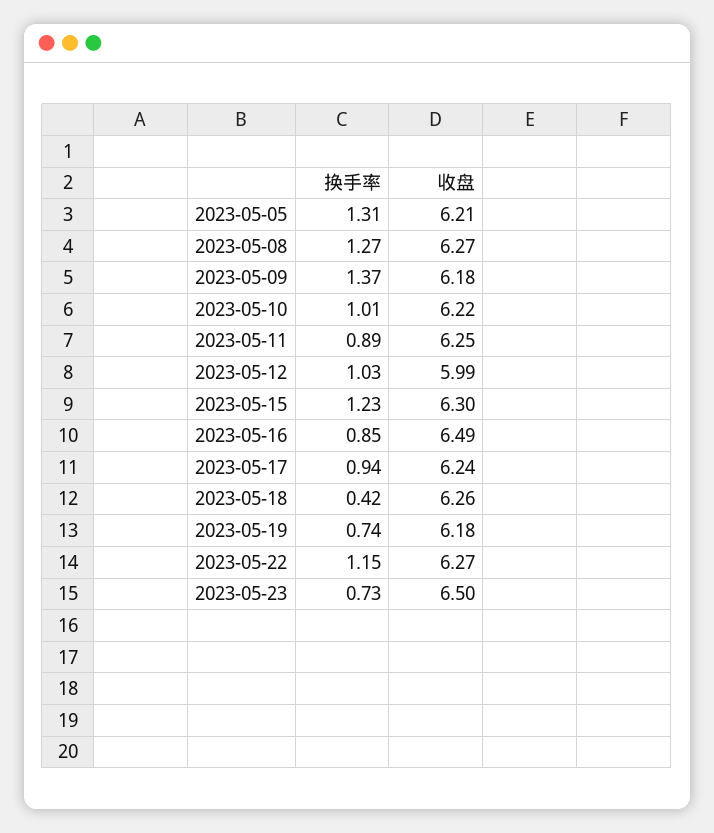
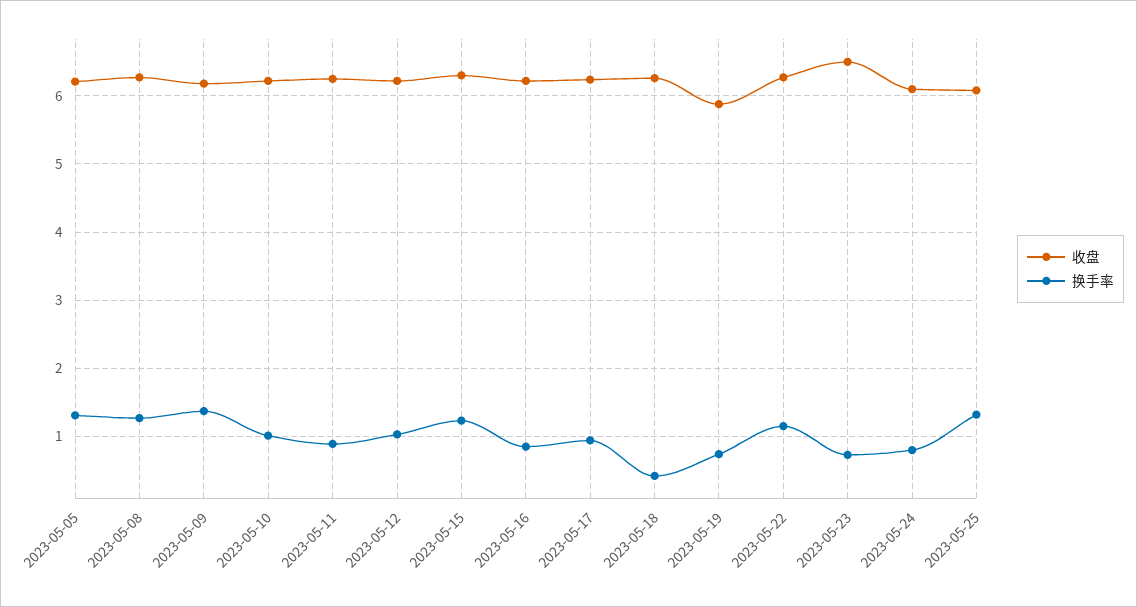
收盘, 2023-05-12: 5.99 -> 6.2
收盘, 2023-05-16: 6.49 -> 6.2
收盘, 2023-05-19: 6.18 -> 5.9
收盘, 2023-05-24: none -> 6.1
换手率, 2023-05-24: none -> 0.8
收盘, 2023-05-25: none -> 6.1
换手率, 2023-05-25: none -> 1.3

